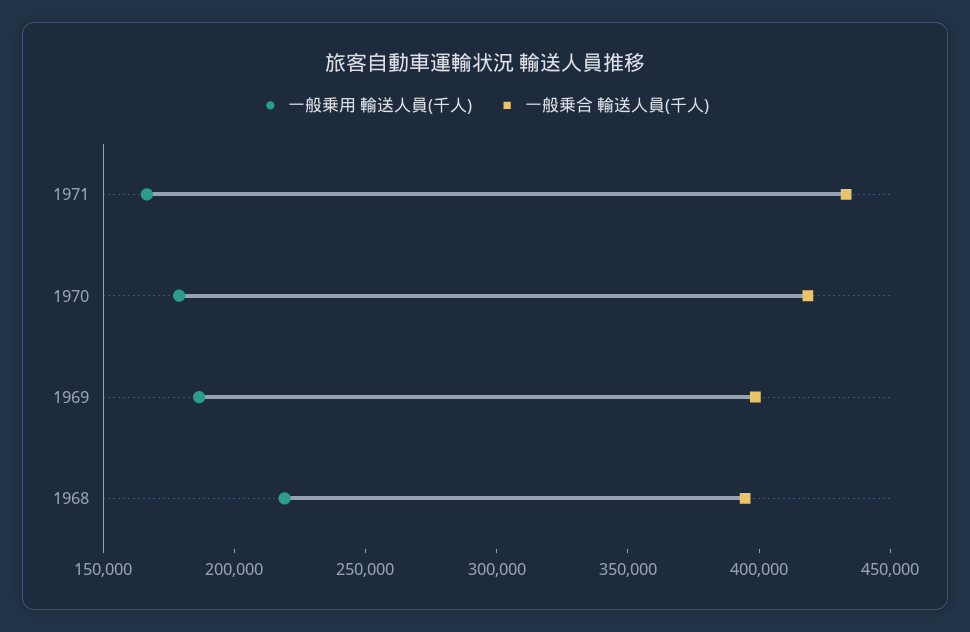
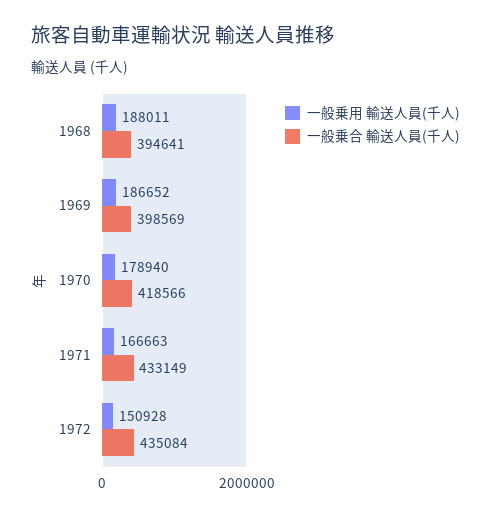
一般乗用 輸送人員(千人), 1968: 220000 -> 188011
一般乗用 輸送人員(千人), 1972: none -> 150928
一般乗合 輸送人員(千人), 1972: none -> 435084

